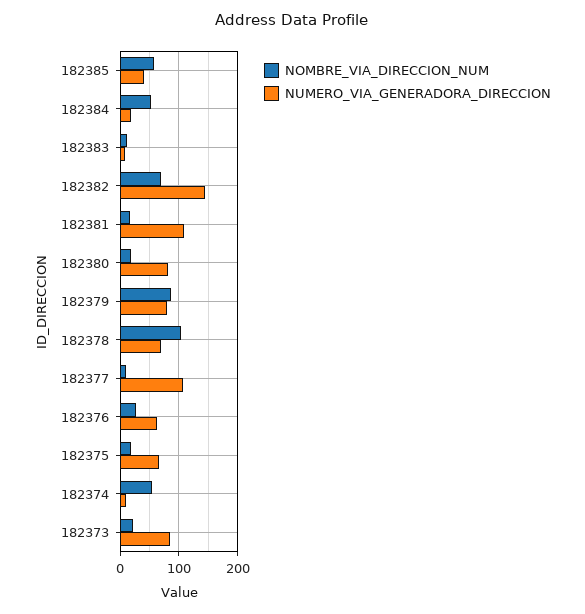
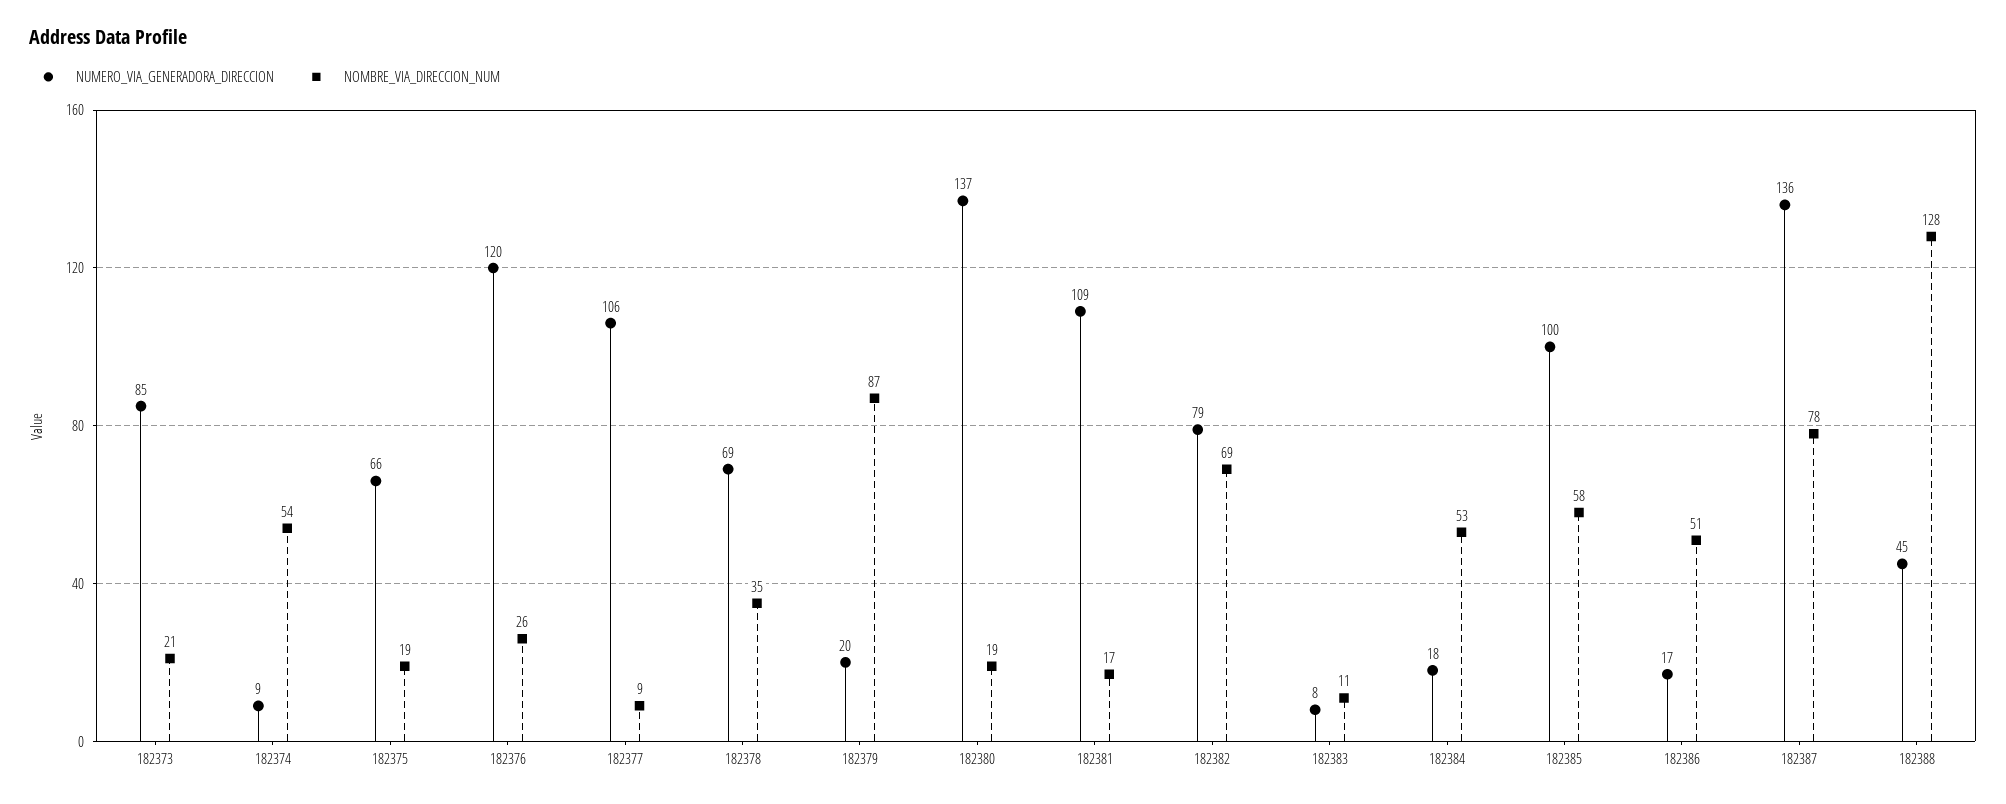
NUMERO_VIA_GENERADORA_DIRECCION, 182385: 40 -> 100
NUMERO_VIA_GENERADORA_DIRECCION, 182382: 140 -> 79
NUMERO_VIA_GENERADORA_DIRECCION, 182380: 80 -> 137
NUMERO_VIA_GENERADORA_DIRECCION, 182379: 80 -> 20
NOMBRE_VIA_DIRECCION_NUM, 182378: 100 -> 35
NUMERO_VIA_GENERADORA_DIRECCION, 182376: 60 -> 120
NUMERO_VIA_GENERADORA_DIRECCION, 182386: none -> 17
NOMBRE_VIA_DIRECCION_NUM, 182386: none -> 51
NUMERO_VIA_GENERADORA_DIRECCION, 182387: none -> 136
NOMBRE_VIA_DIRECCION_NUM, 182387: none -> 78
NUMERO_VIA_GENERADORA_DIRECCION, 182388: none -> 45
NOMBRE_VIA_DIRECCION_NUM, 182388: none -> 128

